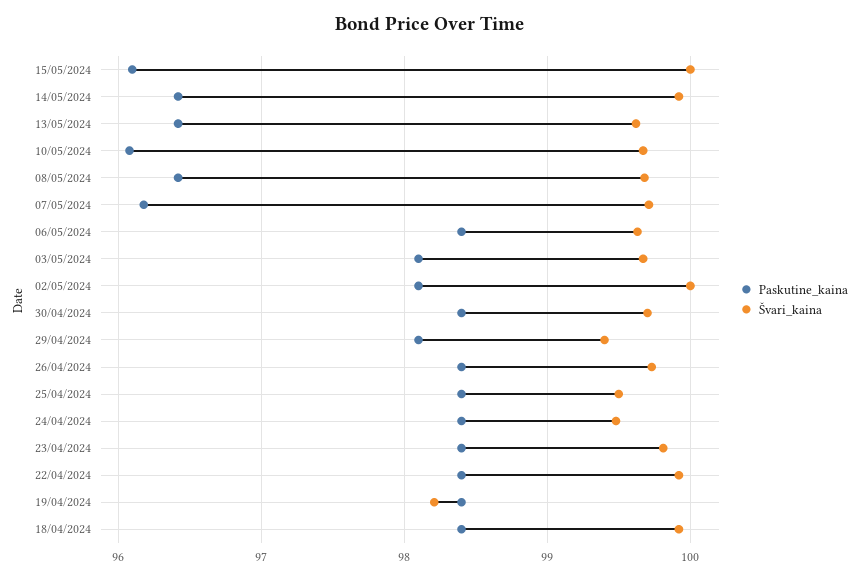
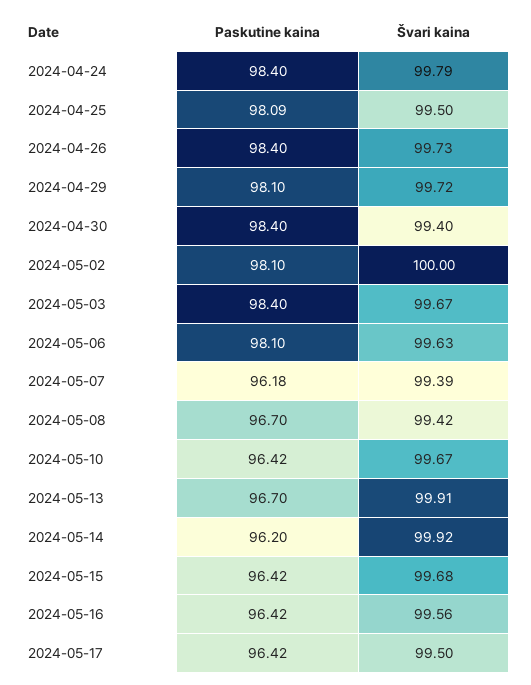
Paskutine_kaina, 15/05/2024: 96.1 -> 96.42
Švari_kaina, 15/05/2024: 100 -> 99.68
Paskutine_kaina, 14/05/2024: 96.4 -> 96.2
Paskutine_kaina, 13/05/2024: 96.4 -> 96.7
Švari_kaina, 13/05/2024: 99.6 -> 99.91
Paskutine_kaina, 10/05/2024: 96.1 -> 96.42
Paskutine_kaina, 08/05/2024: 96.4 -> 96.7
Švari_kaina, 08/05/2024: 99.7 -> 99.42
Švari_kaina, 07/05/2024: 99.7 -> 99.39
Paskutine_kaina, 06/05/2024: 98.4 -> 98.1
Paskutine_kaina, 03/05/2024: 98.1 -> 98.4
Švari_kaina, 30/04/2024: 99.7 -> 99.4
Švari_kaina, 29/04/2024: 99.4 -> 99.72
Paskutine_kaina, 25/04/2024: 98.4 -> 98.09
Švari_kaina, 24/04/2024: 99.5 -> 99.79
Paskutine_kaina, 23/04/2024: 98.4 -> none
Švari_kaina, 23/04/2024: 99.8 -> none
Paskutine_kaina, 22/04/2024: 98.4 -> none
Švari_kaina, 22/04/2024: 99.9 -> none
Paskutine_kaina, 19/04/2024: 98.4 -> none
Švari_kaina, 19/04/2024: 98.2 -> none
Paskutine_kaina, 18/04/2024: 98.4 -> none
Švari_kaina, 18/04/2024: 99.9 -> none
Paskutine_kaina, 2024-05-16: none -> 96.42
Švari_kaina, 2024-05-16: none -> 99.56
Paskutine_kaina, 2024-05-17: none -> 96.42
Švari_kaina, 2024-05-17: none -> 99.5

